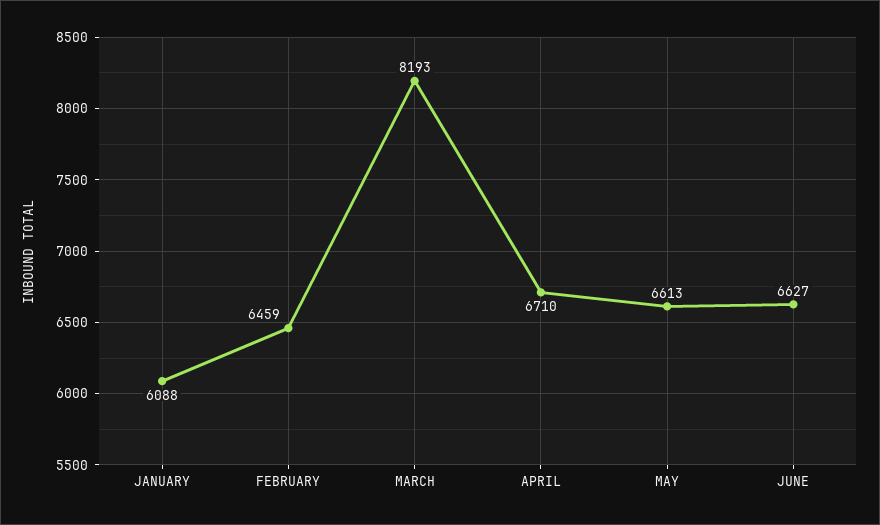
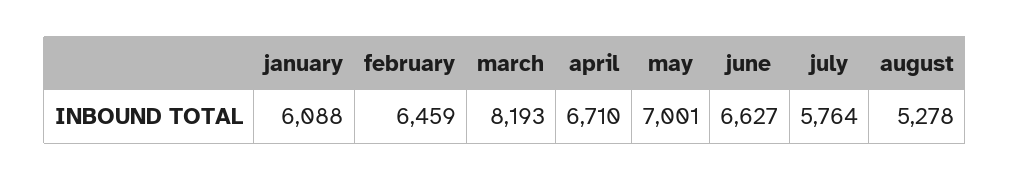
MAY: 6613 -> 7001
july: none -> 5764
august: none -> 5278

